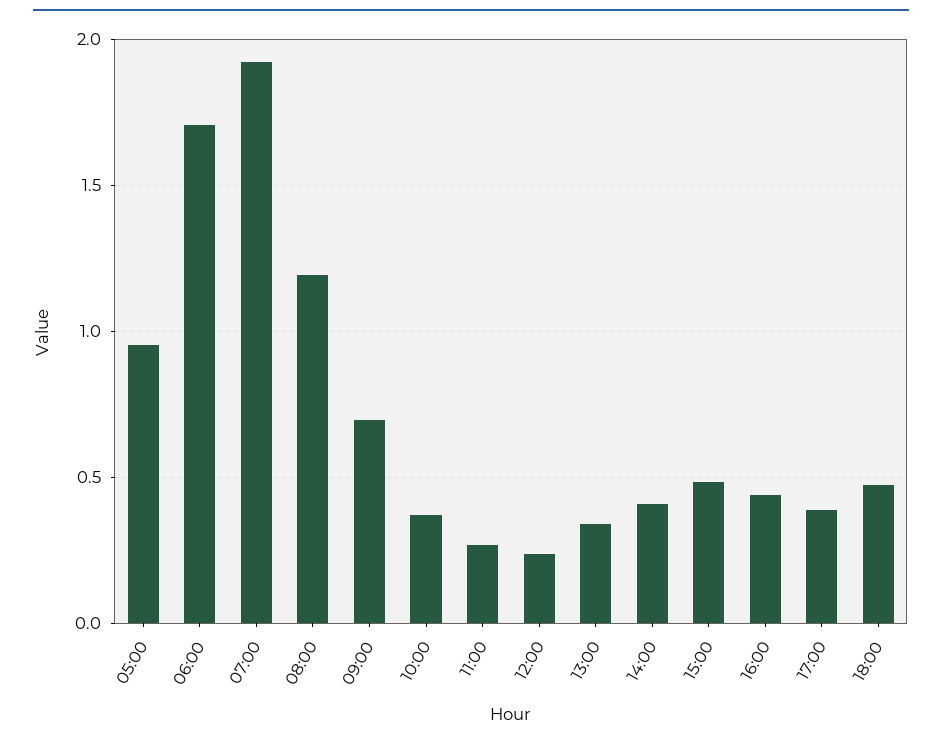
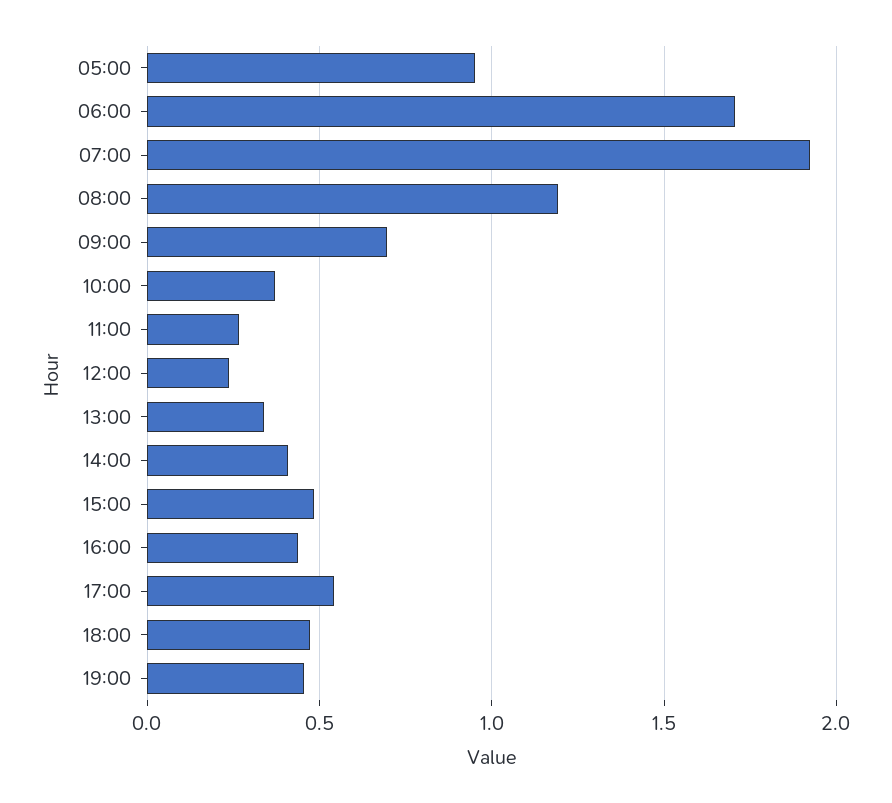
17:00: 0.4 -> 0.55
19:00: none -> 0.45

